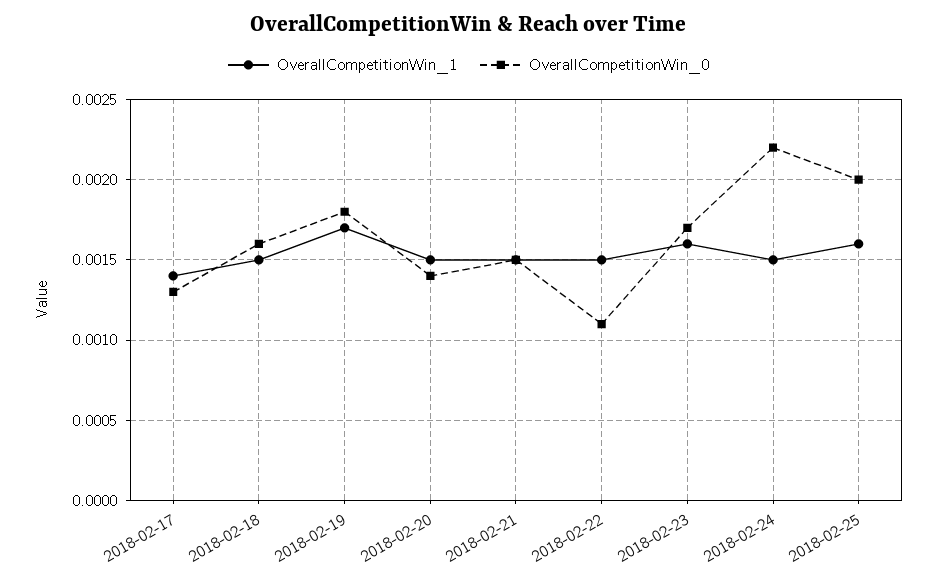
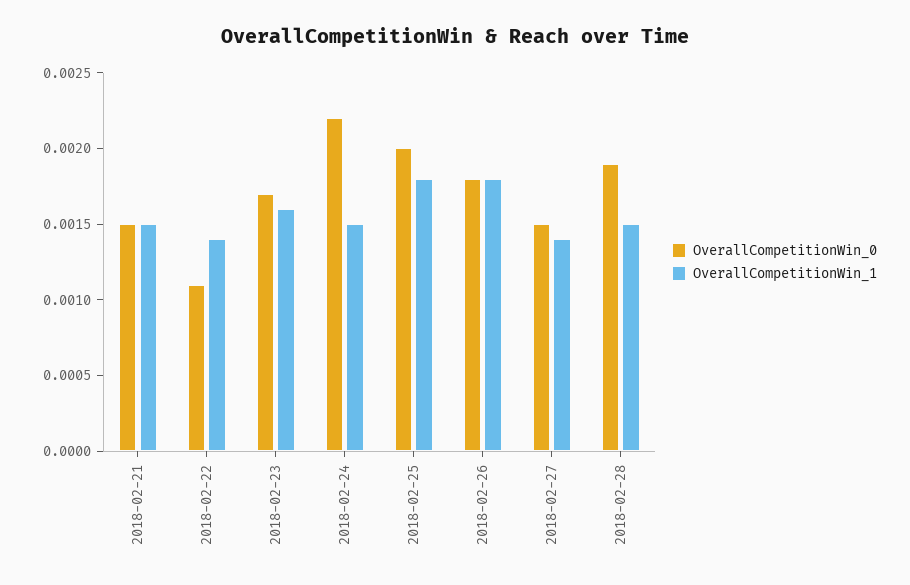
OverallCompetitionWin_1, 2018-02-17: 0.0014 -> none
OverallCompetitionWin_0, 2018-02-17: 0.0013 -> none
OverallCompetitionWin_1, 2018-02-18: 0.0015 -> none
OverallCompetitionWin_0, 2018-02-18: 0.0016 -> none
OverallCompetitionWin_1, 2018-02-19: 0.0017 -> none
OverallCompetitionWin_0, 2018-02-19: 0.0018 -> none
OverallCompetitionWin_1, 2018-02-20: 0.0015 -> none
OverallCompetitionWin_0, 2018-02-20: 0.0014 -> none
OverallCompetitionWin_1, 2018-02-22: 0.0015 -> 0.0014
OverallCompetitionWin_1, 2018-02-25: 0.0016 -> 0.0018
OverallCompetitionWin_0, 2018-02-26: none -> 0.0018
OverallCompetitionWin_1, 2018-02-26: none -> 0.0018
OverallCompetitionWin_0, 2018-02-27: none -> 0.0015
OverallCompetitionWin_1, 2018-02-27: none -> 0.0014
OverallCompetitionWin_0, 2018-02-28: none -> 0.0019
OverallCompetitionWin_1, 2018-02-28: none -> 0.0015

